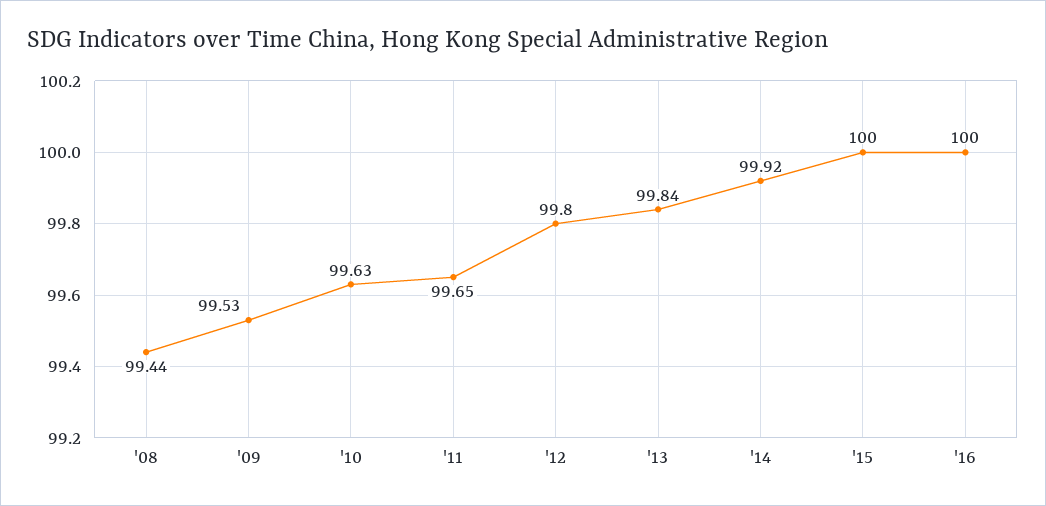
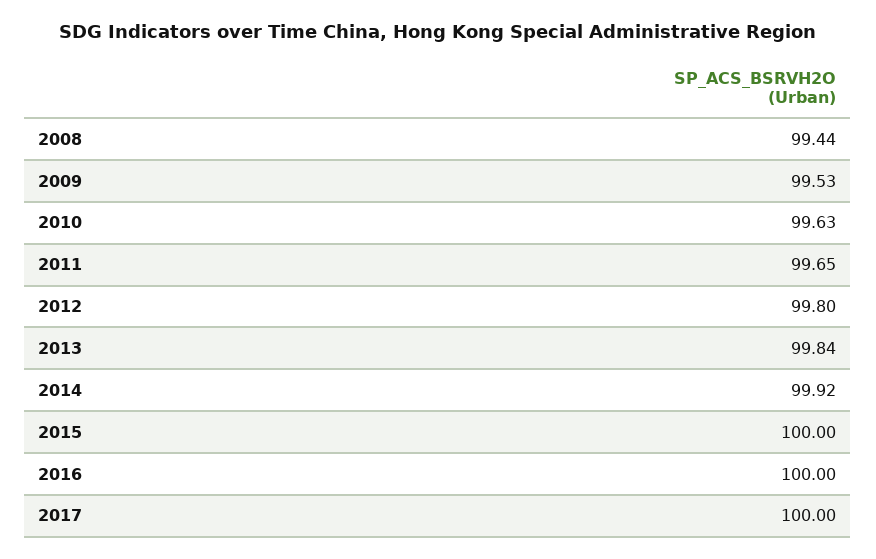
2017: none -> 100

